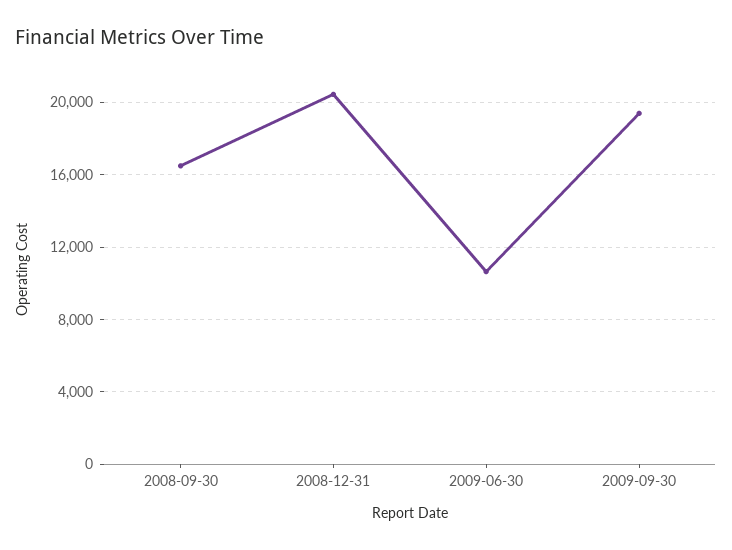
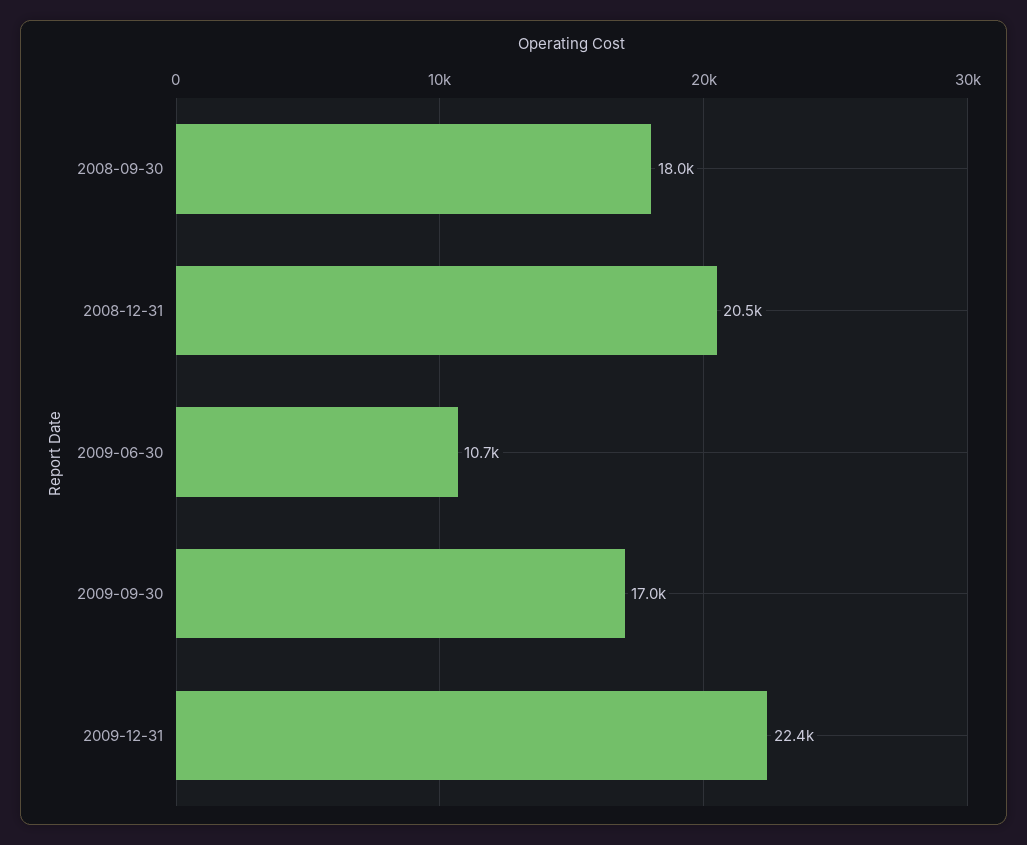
2008-09-30: 16500 -> 18000
2009-09-30: 19500 -> 17000
2009-12-31: none -> 22400

